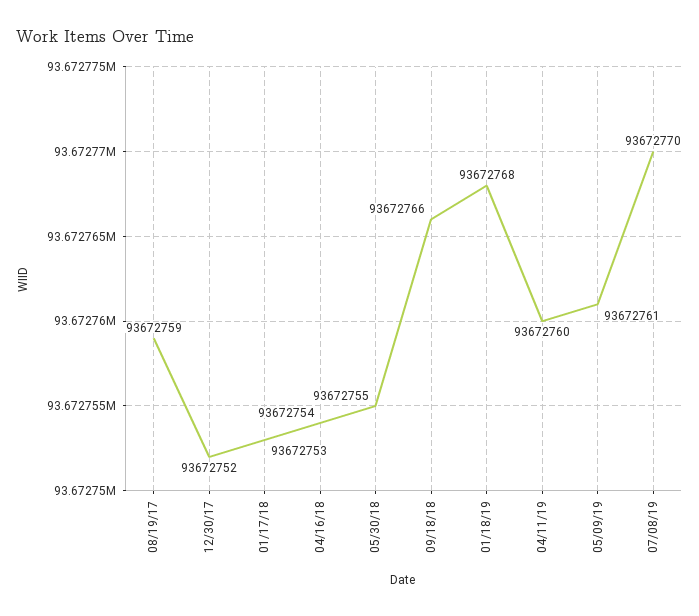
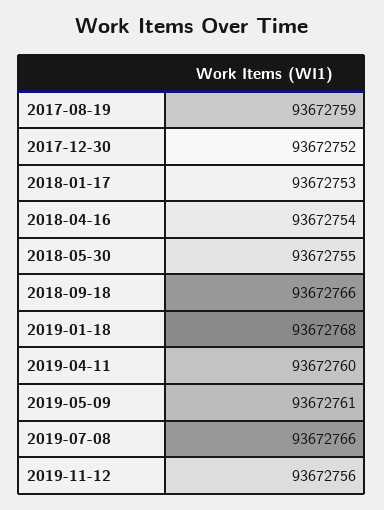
07/08/19: 93672770 -> 93672766
2019-11-12: none -> 93672756

